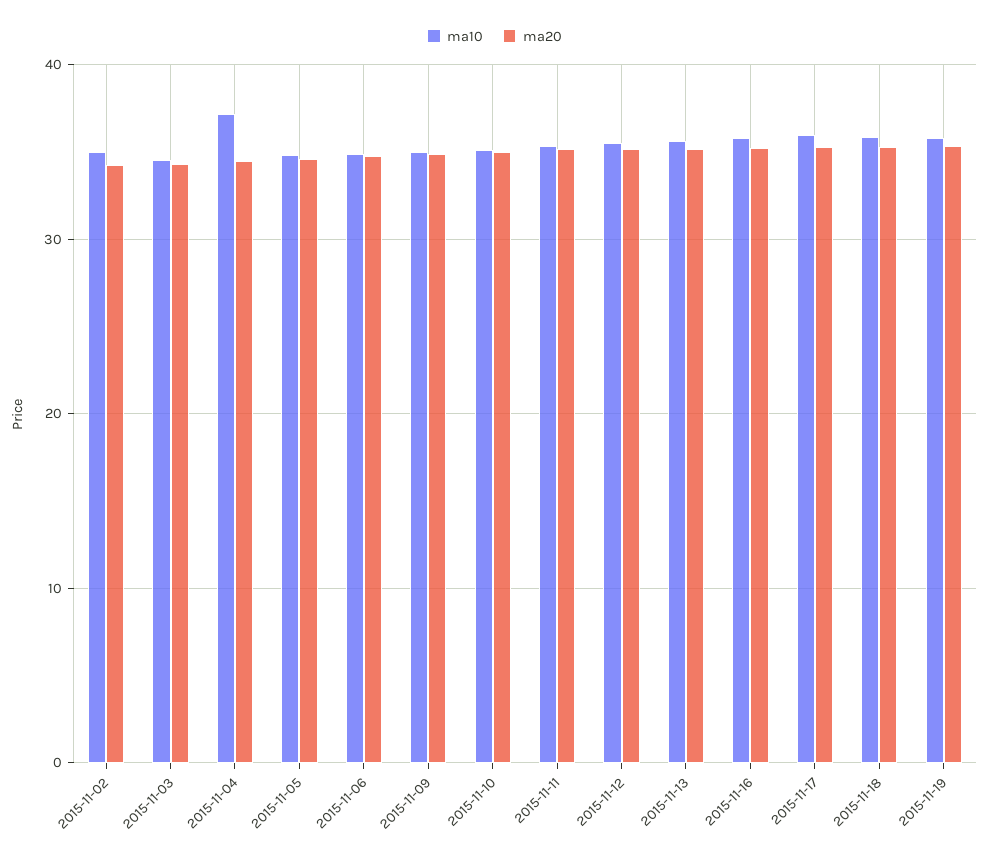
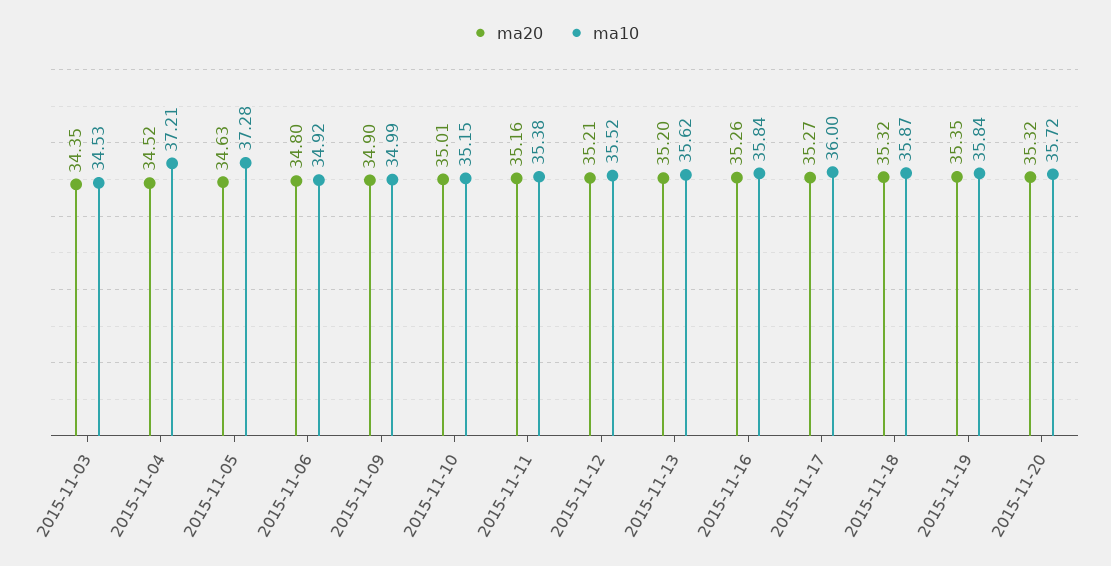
ma10, 2015-11-02: 35 -> none
ma20, 2015-11-02: 34 -> none
ma10, 2015-11-05: 35 -> 37.28
ma20, 2015-11-20: none -> 35.32
ma10, 2015-11-20: none -> 35.72

